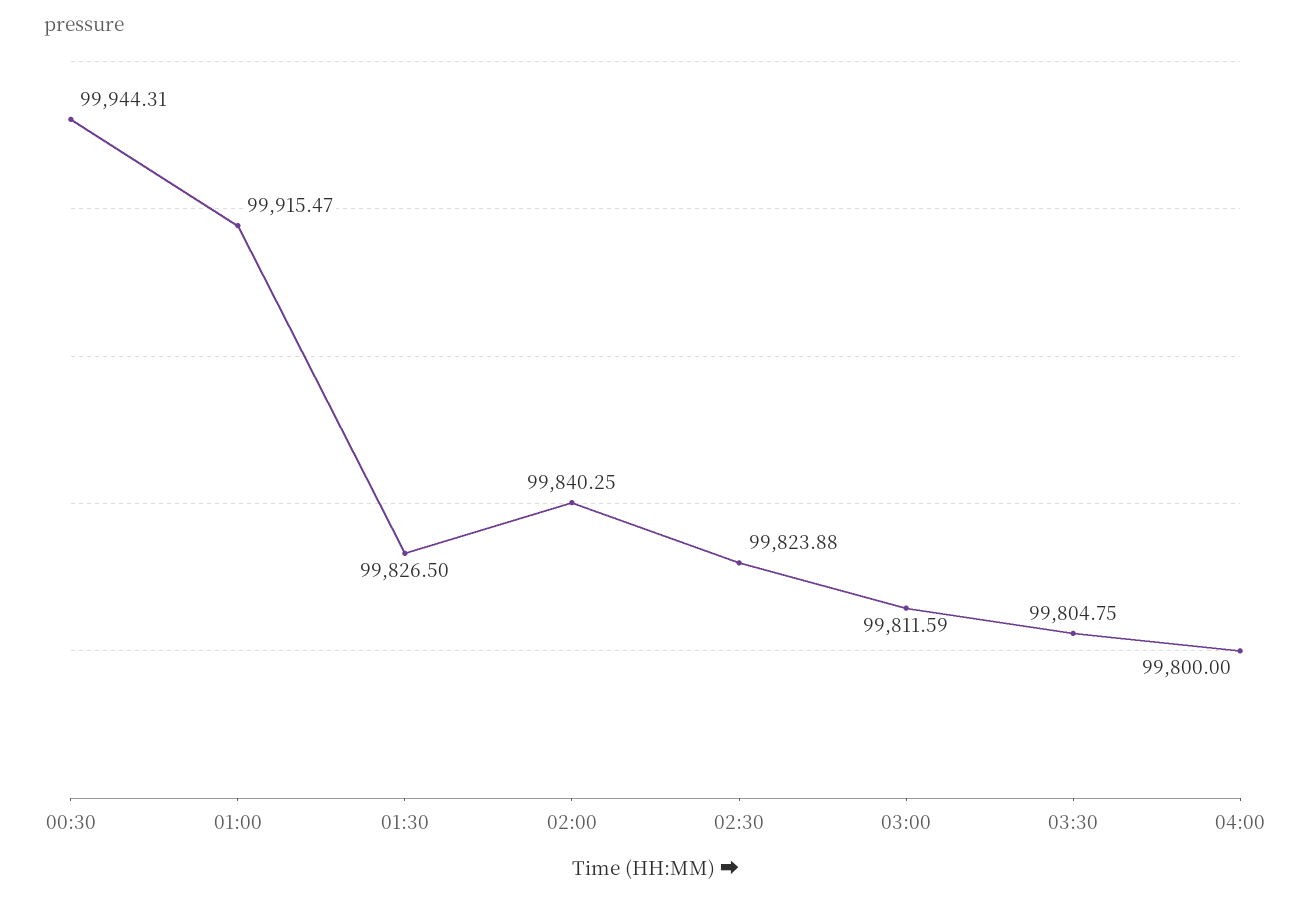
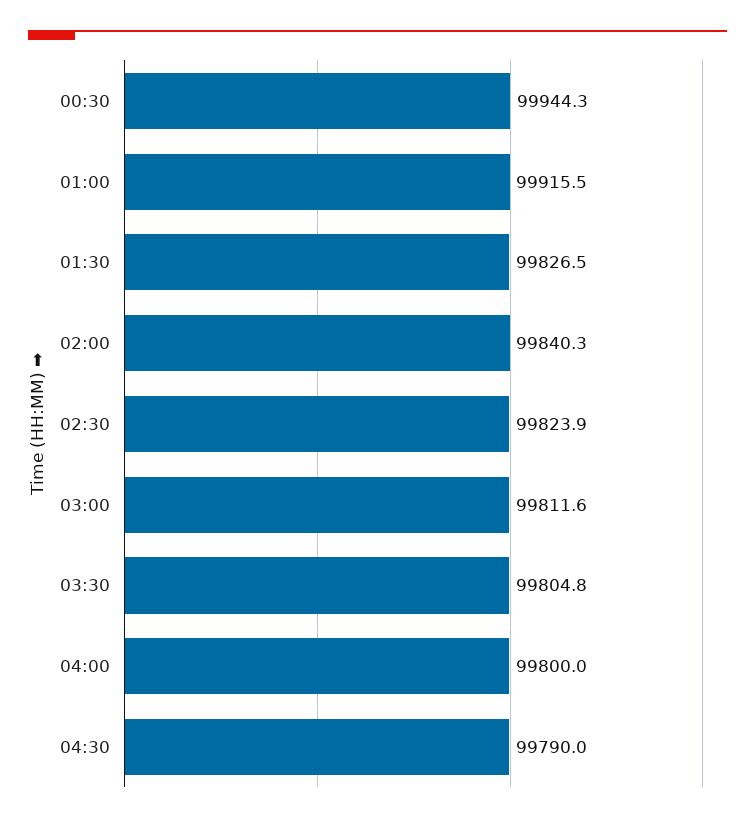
04:30: none -> 99790

